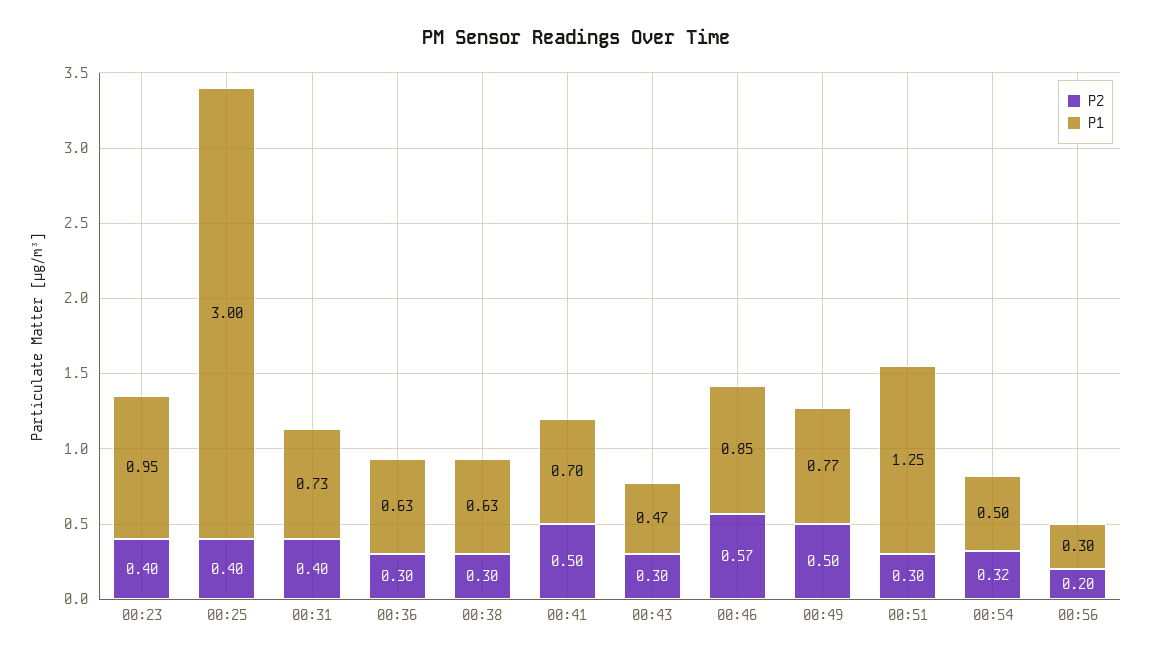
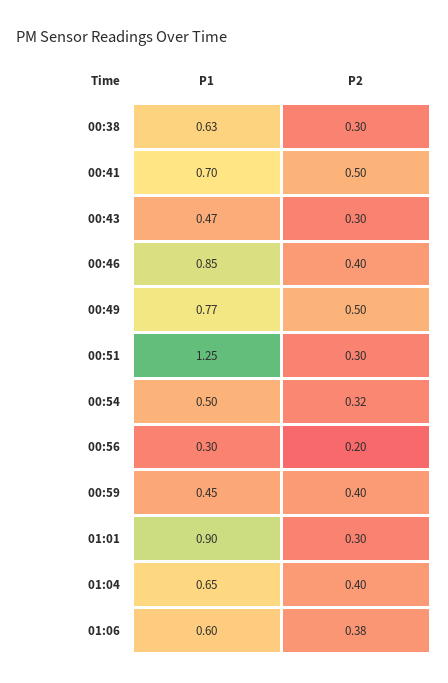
P2, 00:23: 0.4 -> none
P1, 00:23: 0.95 -> none
P2, 00:25: 0.4 -> none
P1, 00:25: 3 -> none
P2, 00:31: 0.4 -> none
P1, 00:31: 0.73 -> none
P2, 00:36: 0.3 -> none
P1, 00:36: 0.63 -> none
P2, 00:46: 0.57 -> 0.4
P1, 00:59: none -> 0.45
P2, 00:59: none -> 0.4
P1, 01:01: none -> 0.9
P2, 01:01: none -> 0.3
P1, 01:04: none -> 0.65
P2, 01:04: none -> 0.4
P1, 01:06: none -> 0.6
P2, 01:06: none -> 0.38

